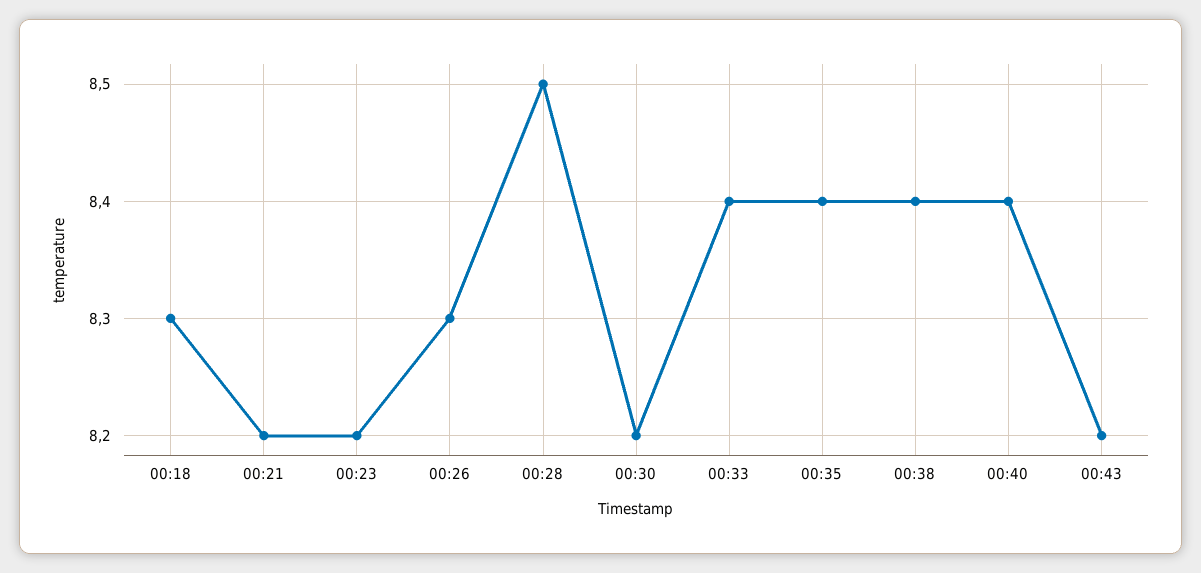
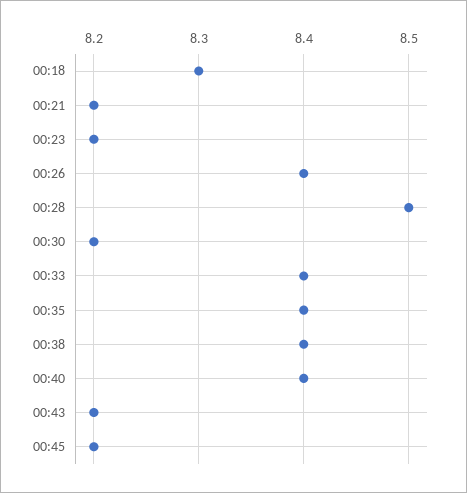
00:26: 8.3 -> 8.4
00:45: none -> 8.2

